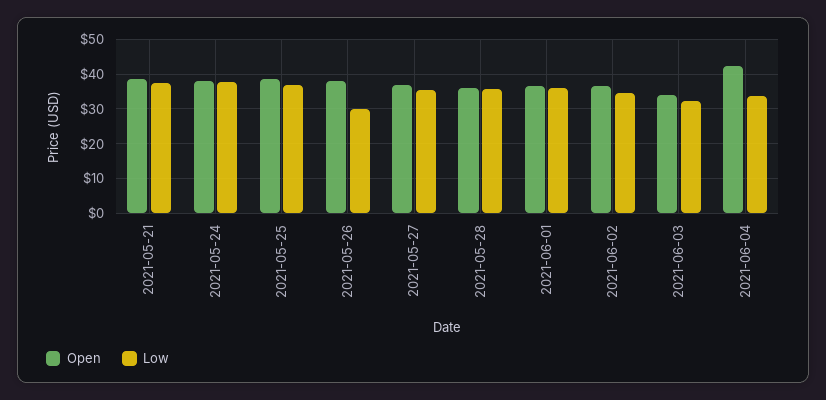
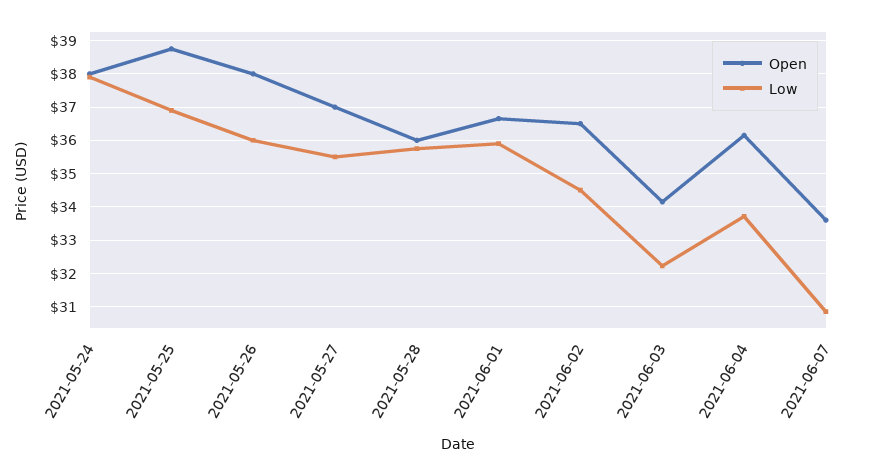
Open, 2021-05-21: 38 -> none
Low, 2021-05-21: 38 -> none
Low, 2021-05-26: 30 -> 36
Open, 2021-06-04: 42 -> 36.2
Open, 2021-06-07: none -> 33.6
Low, 2021-06-07: none -> 30.8

